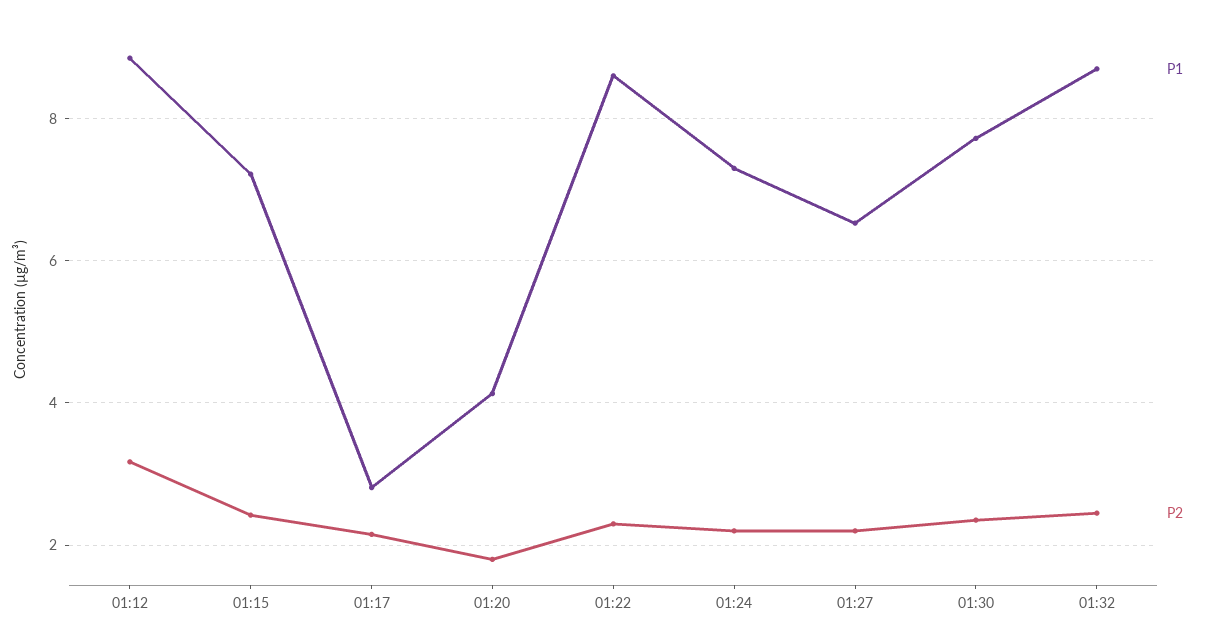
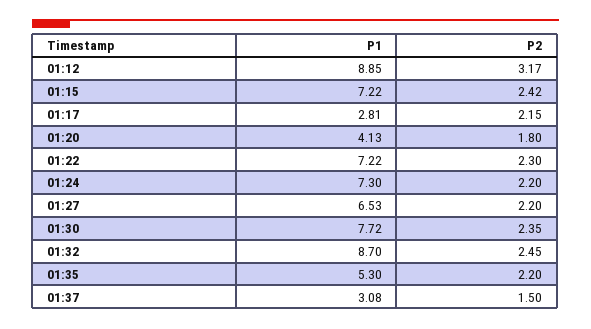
P1, 01:22: 8.6 -> 7.22
P1, 01:35: none -> 5.3
P2, 01:35: none -> 2.2
P1, 01:37: none -> 3.08
P2, 01:37: none -> 1.5

